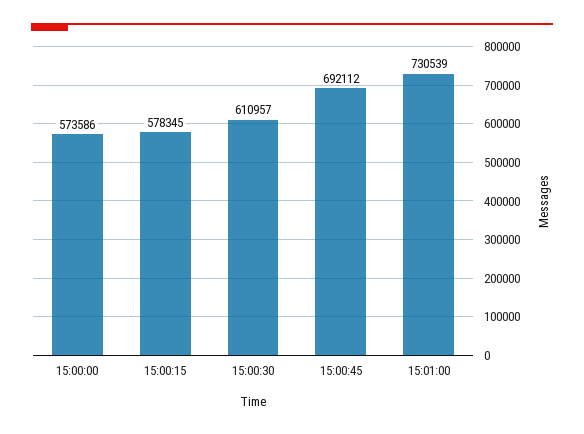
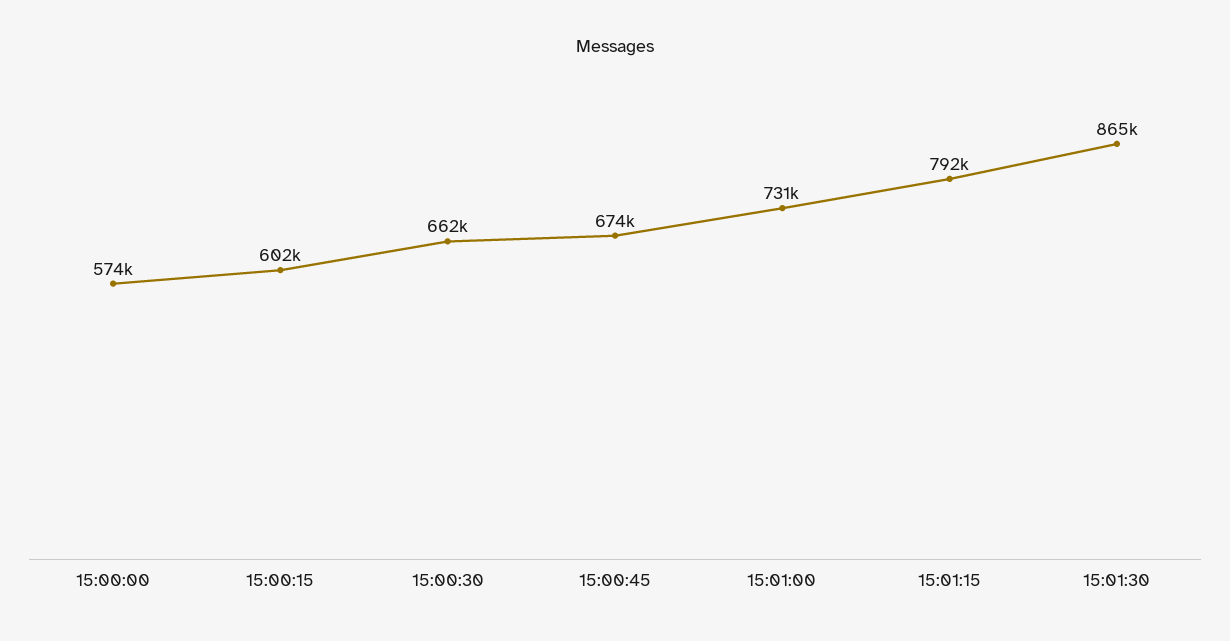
15:00:15: 578345 -> 602000
15:00:30: 610957 -> 662000
15:00:45: 692112 -> 674000
15:01:15: none -> 792000
15:01:30: none -> 865000

